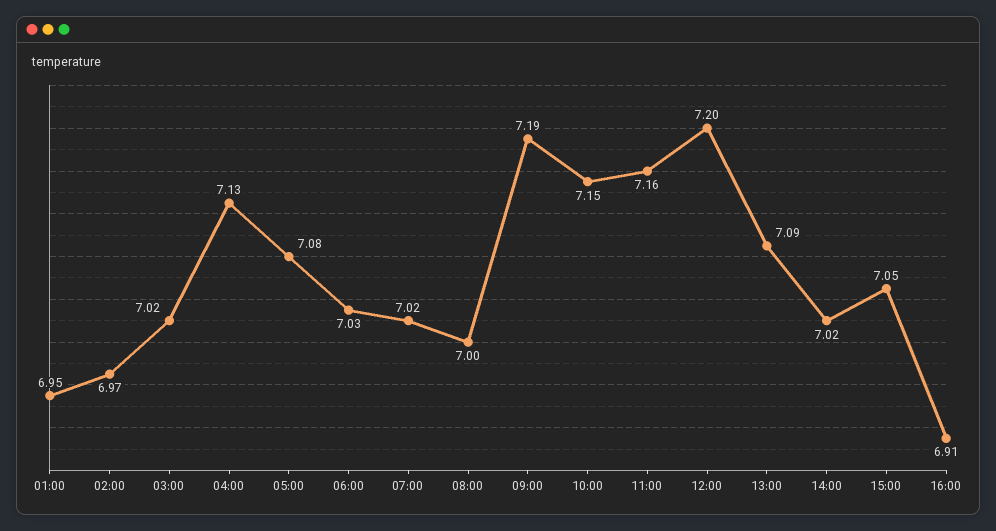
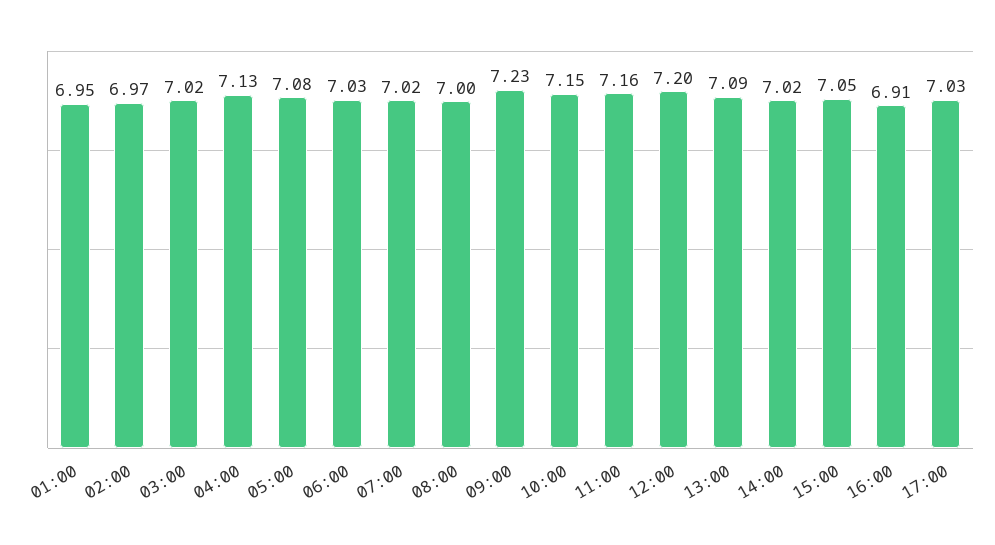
09:00: 7.19 -> 7.23
17:00: none -> 7.03

